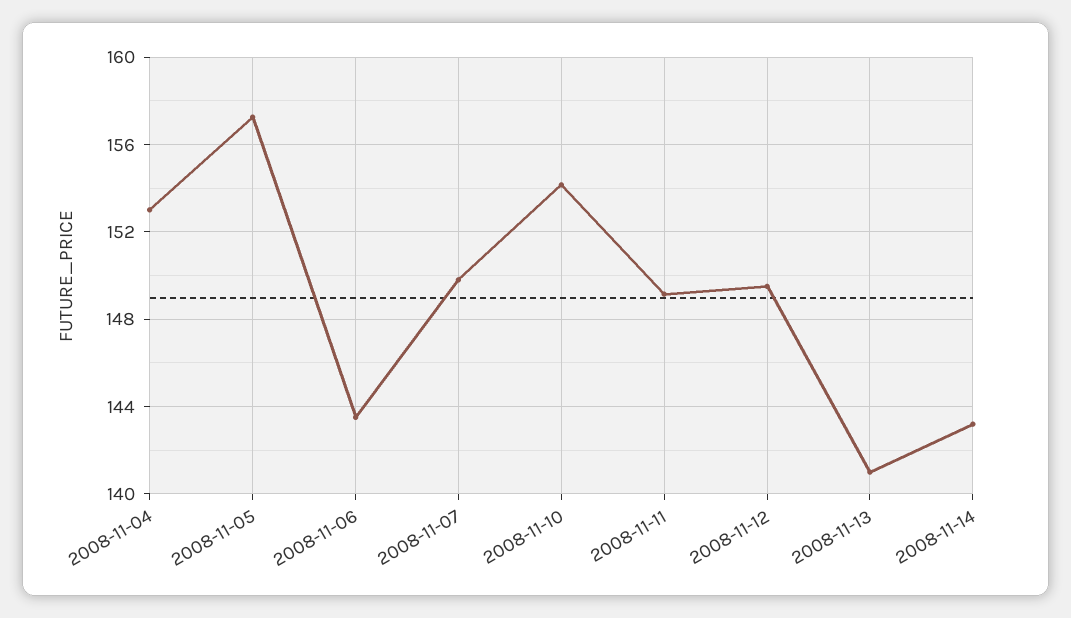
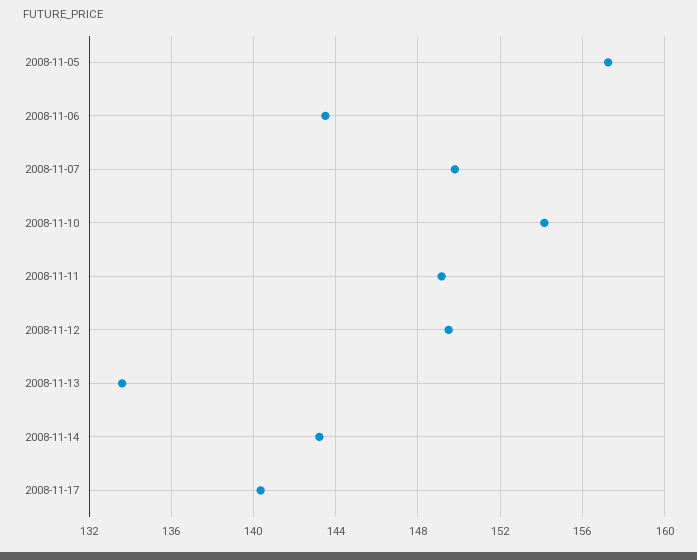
2008-11-04: 153 -> none
2008-11-13: 141 -> 133.5
2008-11-17: none -> 140.5

